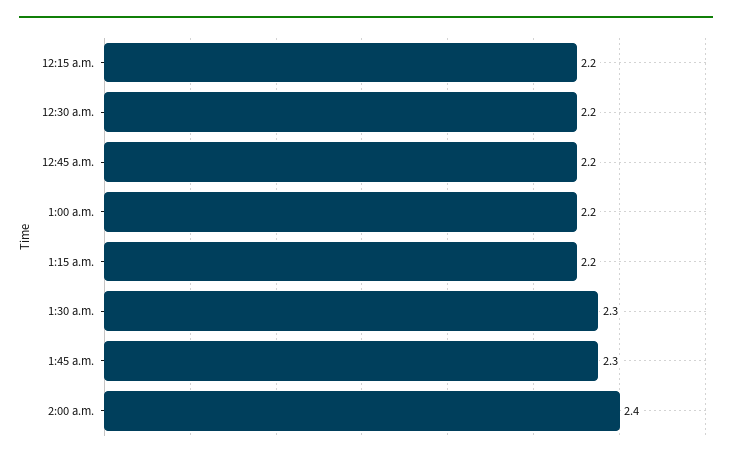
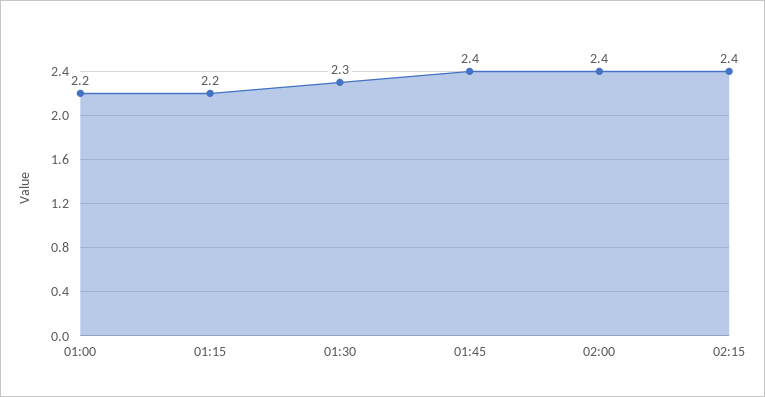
12:15 a.m.: 2.2 -> none
12:30 a.m.: 2.2 -> none
12:45 a.m.: 2.2 -> none
1:45 a.m.: 2.3 -> 2.4
02:15: none -> 2.4

